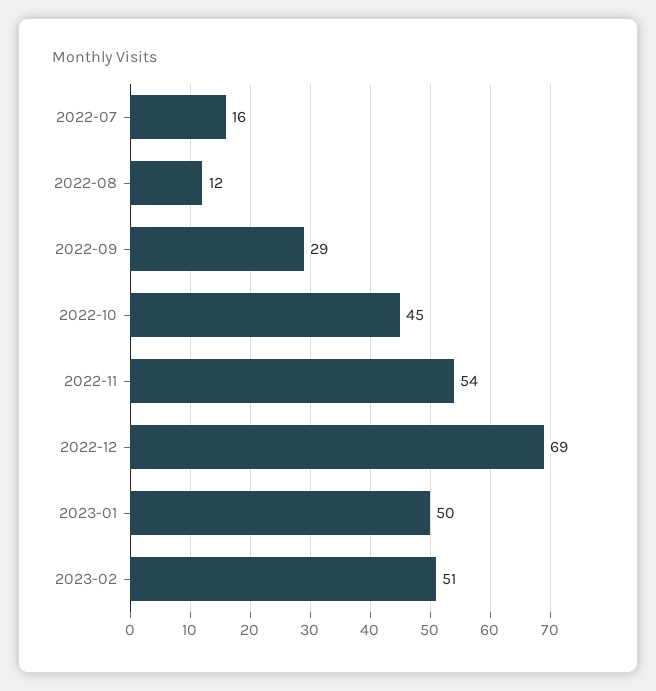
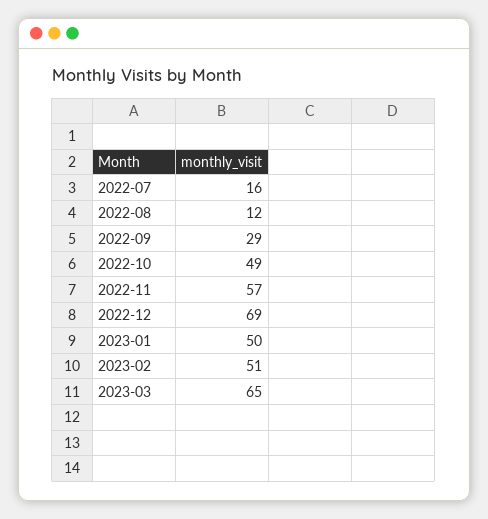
2022-10: 45 -> 49
2022-11: 54 -> 57
2023-03: none -> 65

